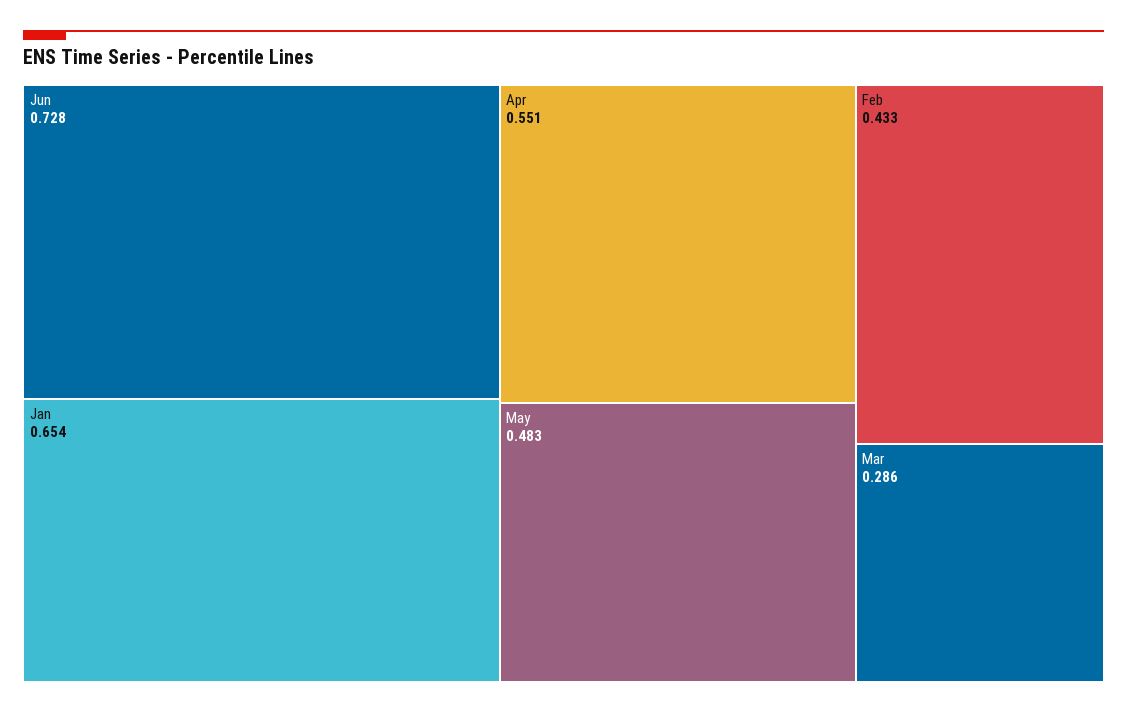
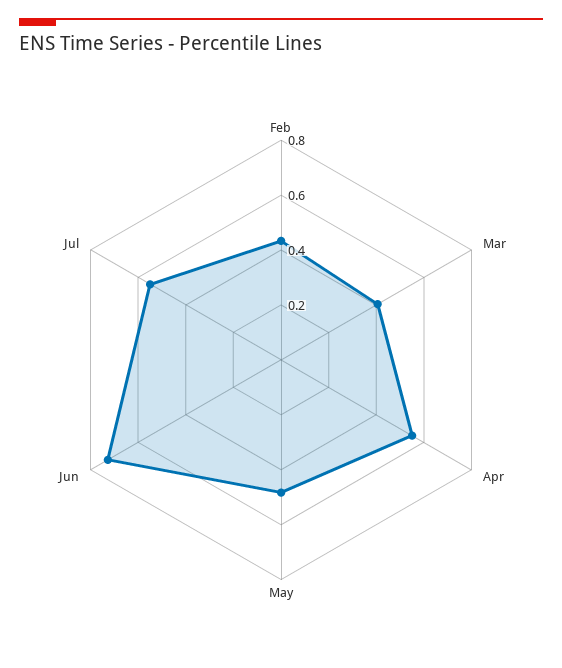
Jan: 0.654 -> none
Mar: 0.286 -> 0.4
Jul: none -> 0.55

